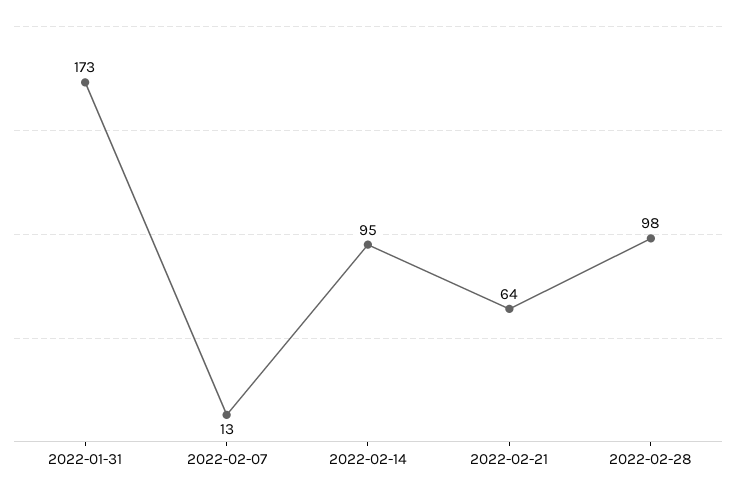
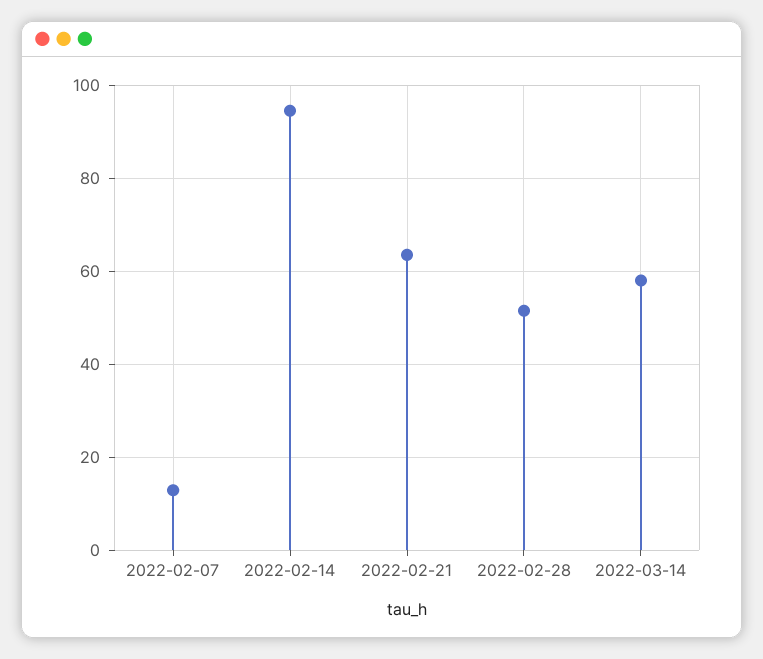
2022-01-31: 173 -> none
2022-02-28: 98 -> 52
2022-03-14: none -> 58

